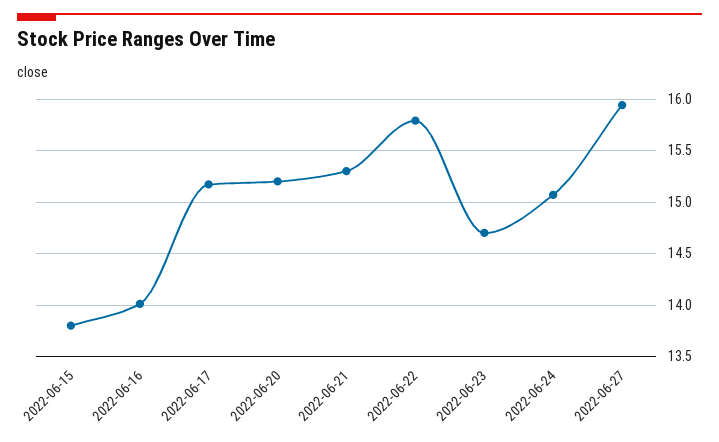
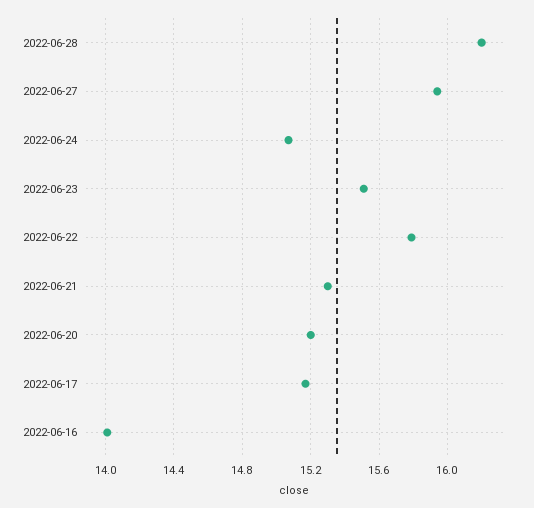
2022-06-15: 13.8 -> none
2022-06-23: 14.7 -> 15.5
2022-06-28: none -> 16.2

